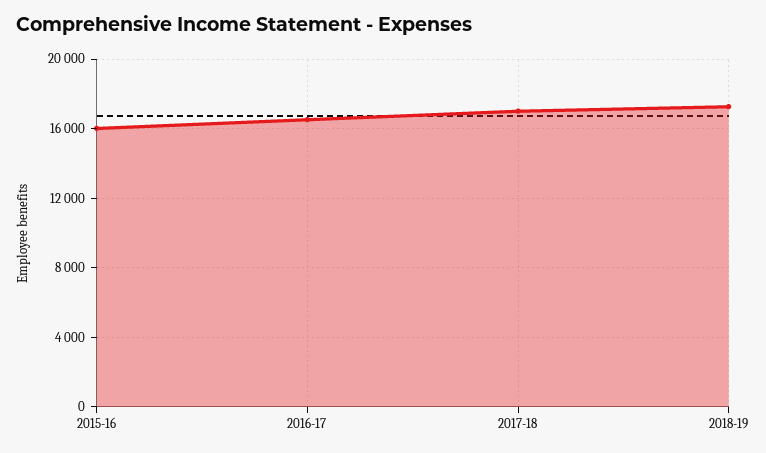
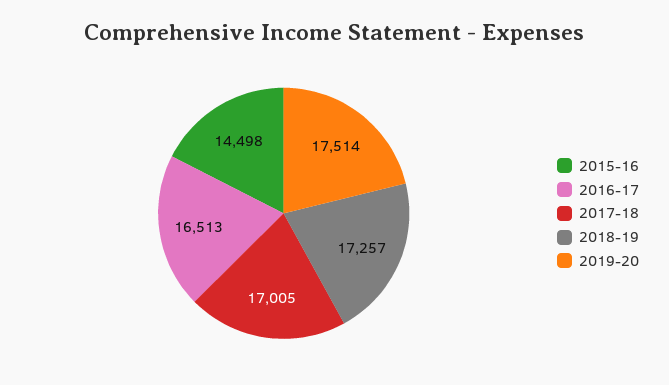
2015-16: 16000 -> 14498
2019-20: none -> 17514

